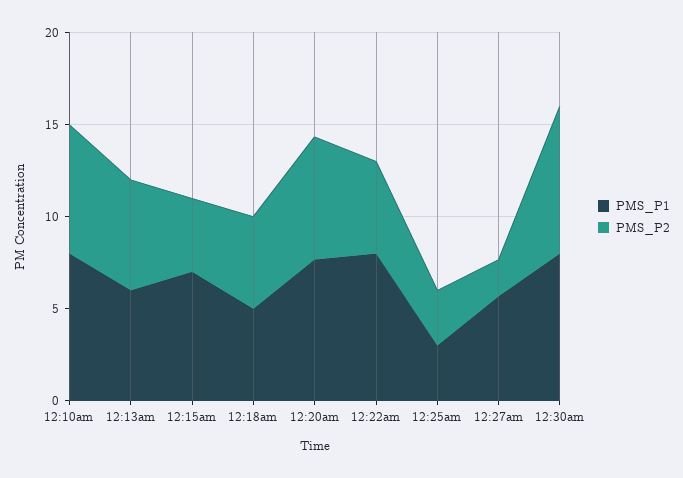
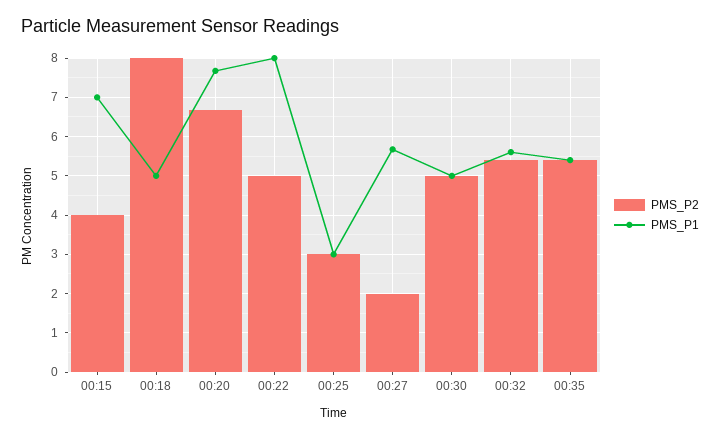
PMS_P1, 12:10am: 8 -> none
PMS_P2, 12:10am: 7 -> none
PMS_P1, 12:13am: 6 -> none
PMS_P2, 12:13am: 6 -> none
PMS_P2, 12:18am: 5 -> 8
PMS_P1, 12:30am: 8 -> 5
PMS_P2, 12:30am: 8 -> 5
PMS_P2, 00:32: none -> 5.4
PMS_P1, 00:32: none -> 5.6
PMS_P2, 00:35: none -> 5.4
PMS_P1, 00:35: none -> 5.4

